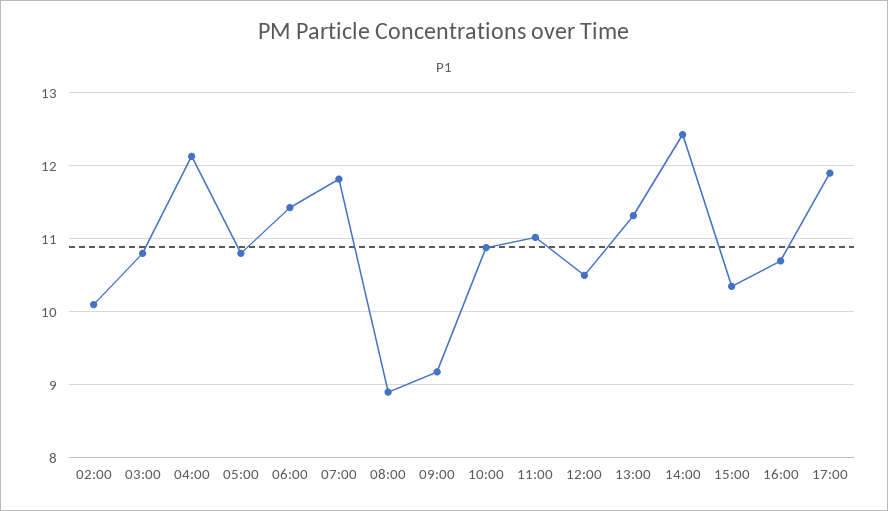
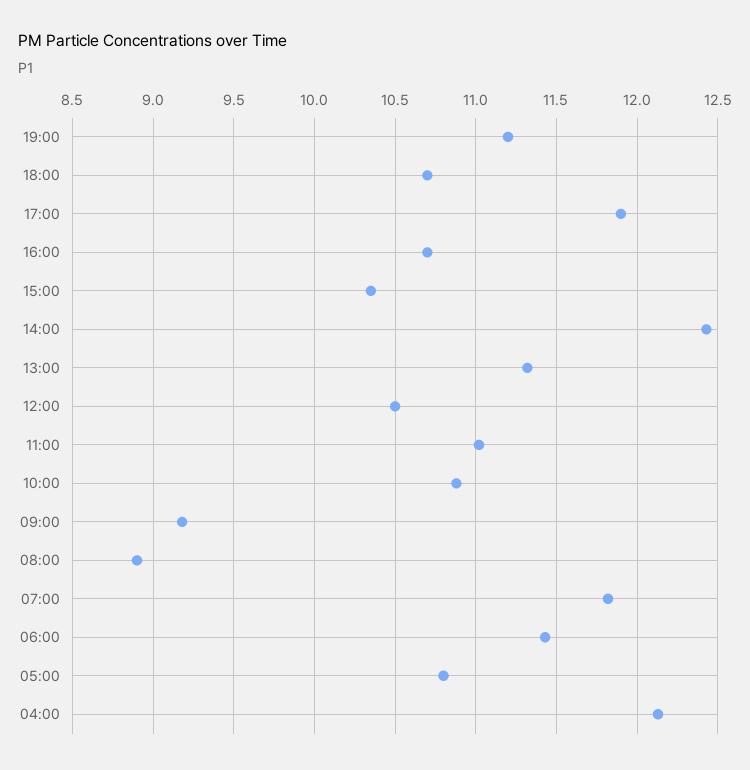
02:00: 10.1 -> none
03:00: 10.8 -> none
19:00: none -> 11.2
18:00: none -> 10.7

